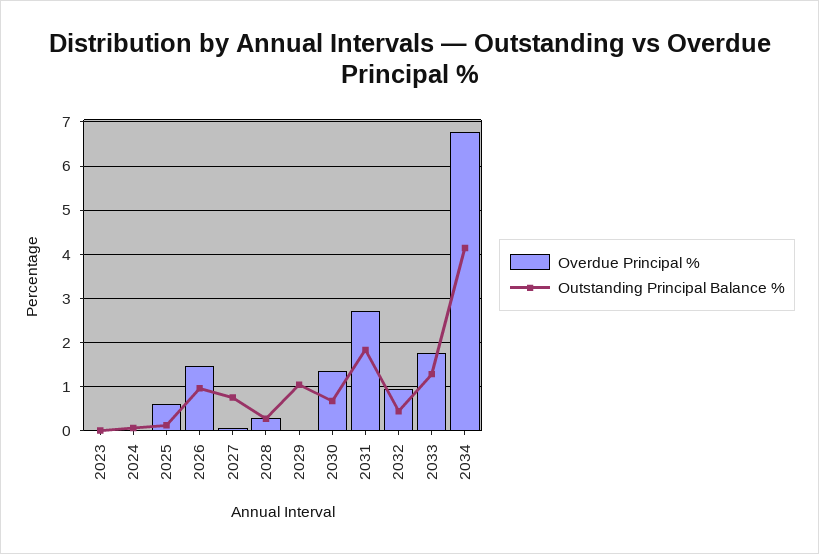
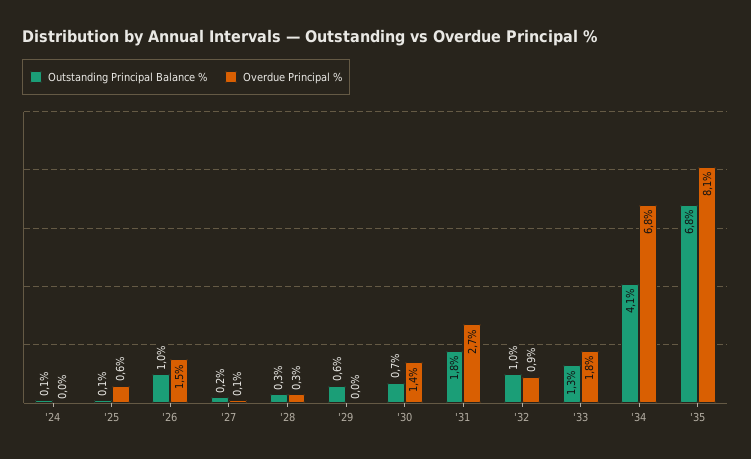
Overdue Principal %, 2023: 0 -> none
Outstanding Principal Balance %, 2023: 0 -> none
Outstanding Principal Balance %, 2027: 0.8 -> 0.2
Outstanding Principal Balance %, 2029: 1 -> 0.6
Outstanding Principal Balance %, 2032: 0.4 -> 1
Outstanding Principal Balance %, '35: none -> 6.8
Overdue Principal %, '35: none -> 8.1

